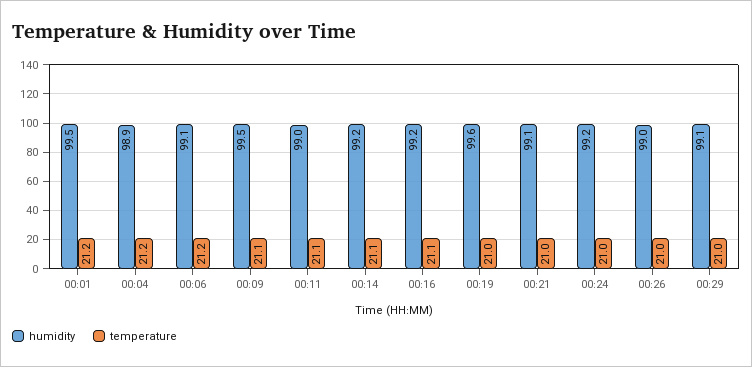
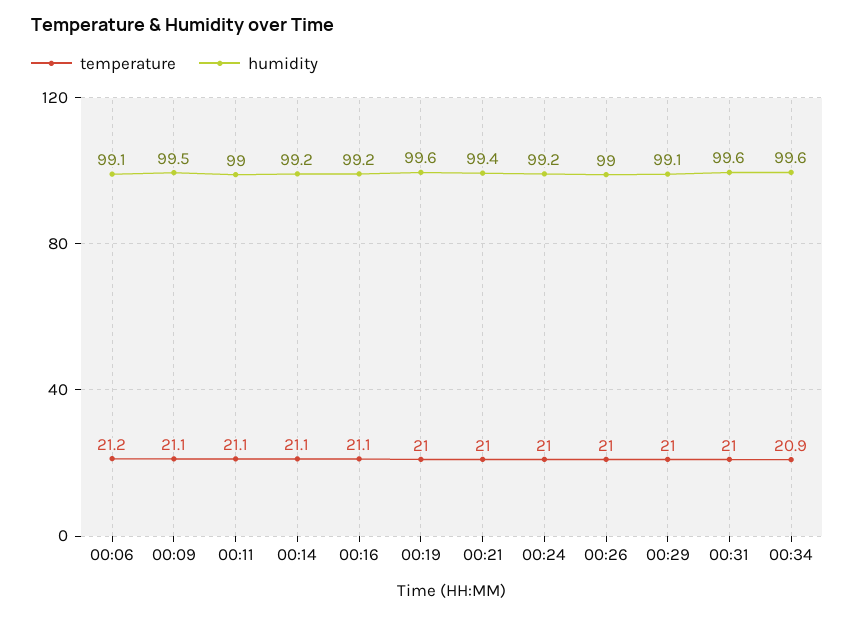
humidity, 00:01: 99.5 -> none
temperature, 00:01: 21.2 -> none
humidity, 00:04: 98.9 -> none
temperature, 00:04: 21.2 -> none
humidity, 00:21: 99.1 -> 99.4
temperature, 00:31: none -> 21
humidity, 00:31: none -> 99.6
temperature, 00:34: none -> 20.9
humidity, 00:34: none -> 99.6

